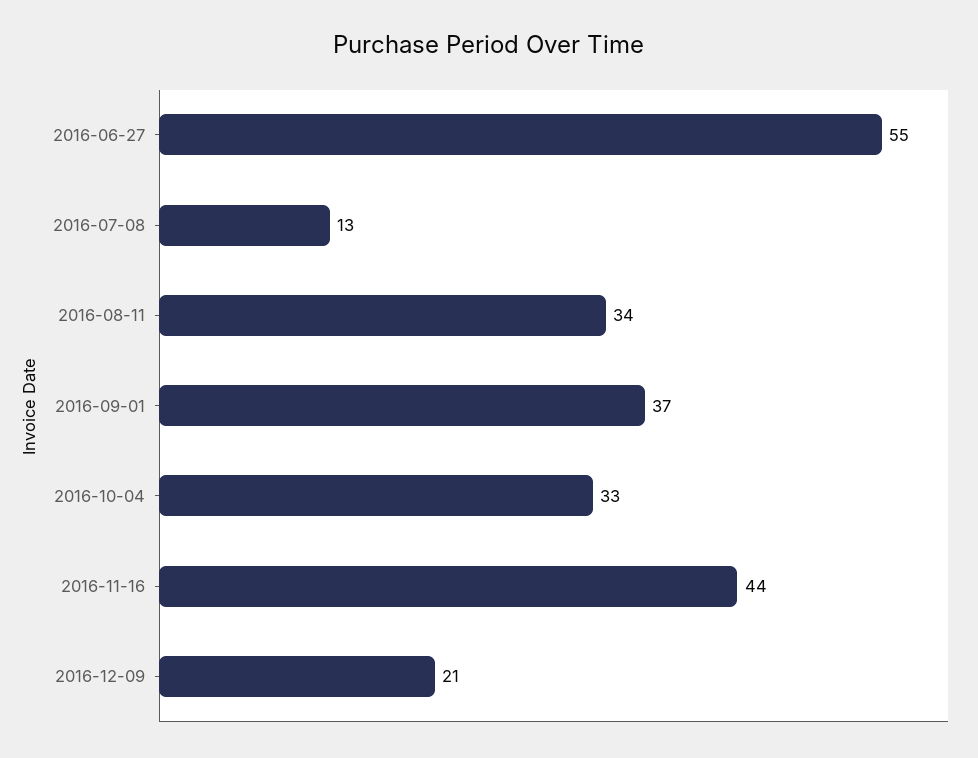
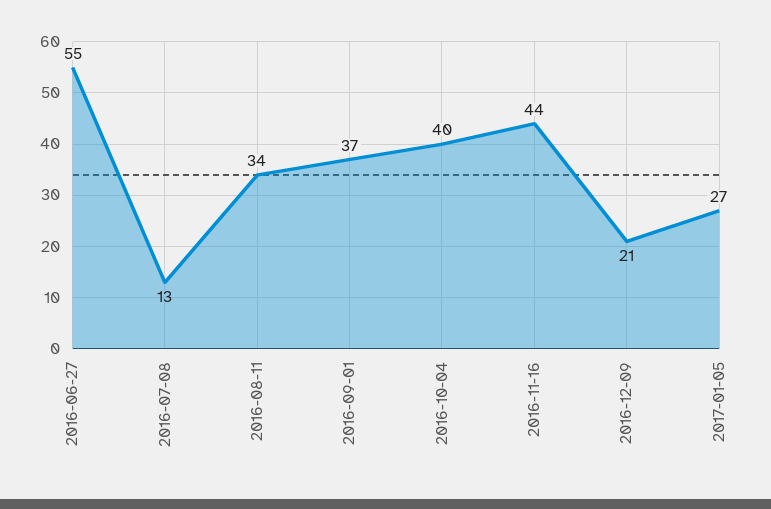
2016-10-04: 33 -> 40
2017-01-05: none -> 27

